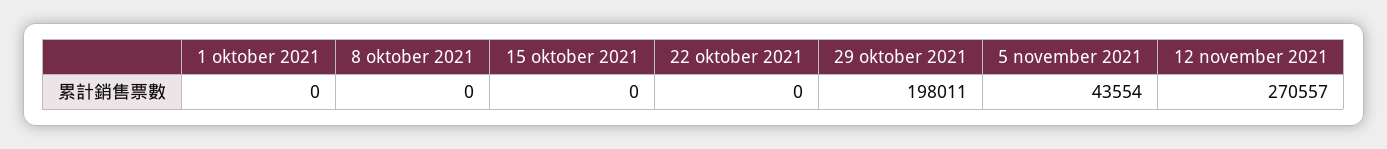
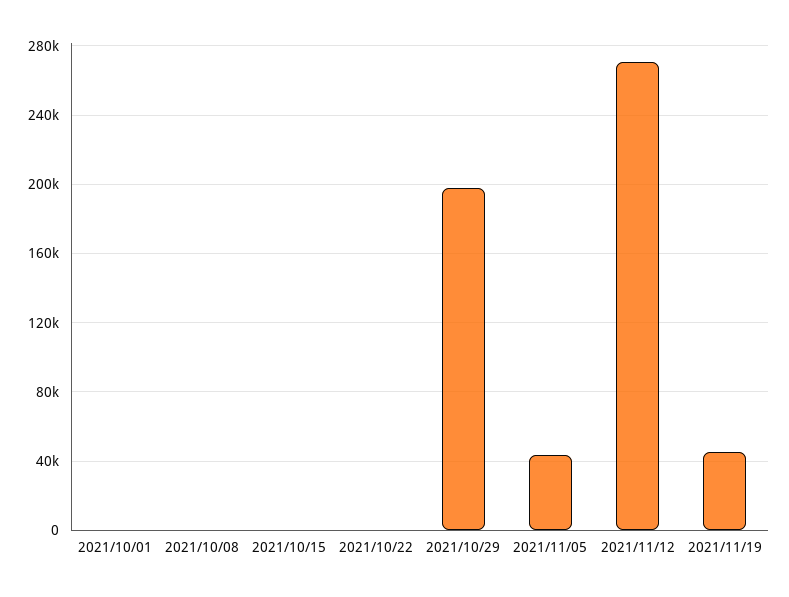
2021/11/19: none -> 45000

